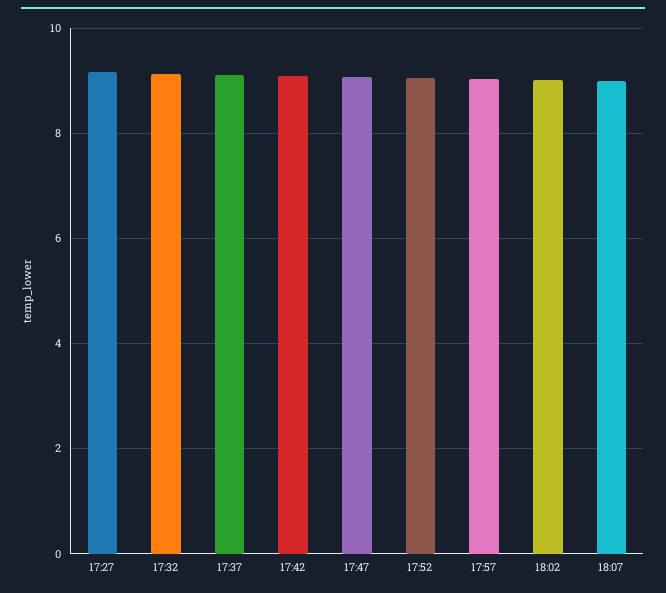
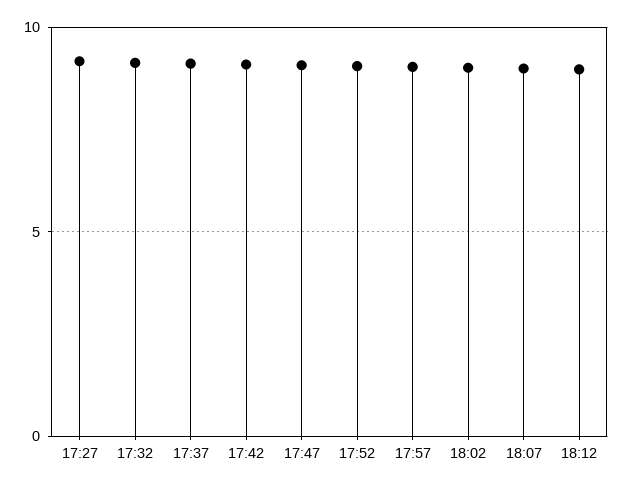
18:12: none -> 9

